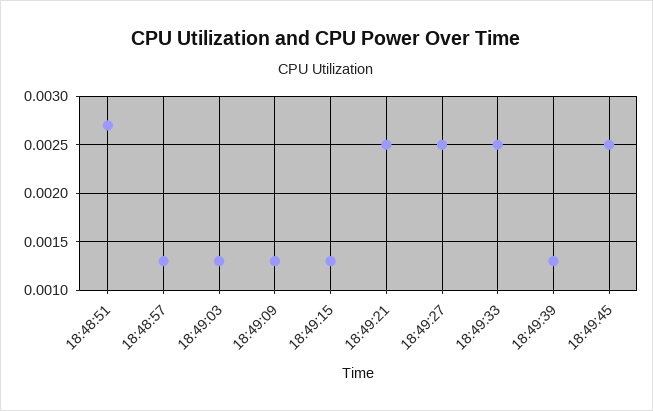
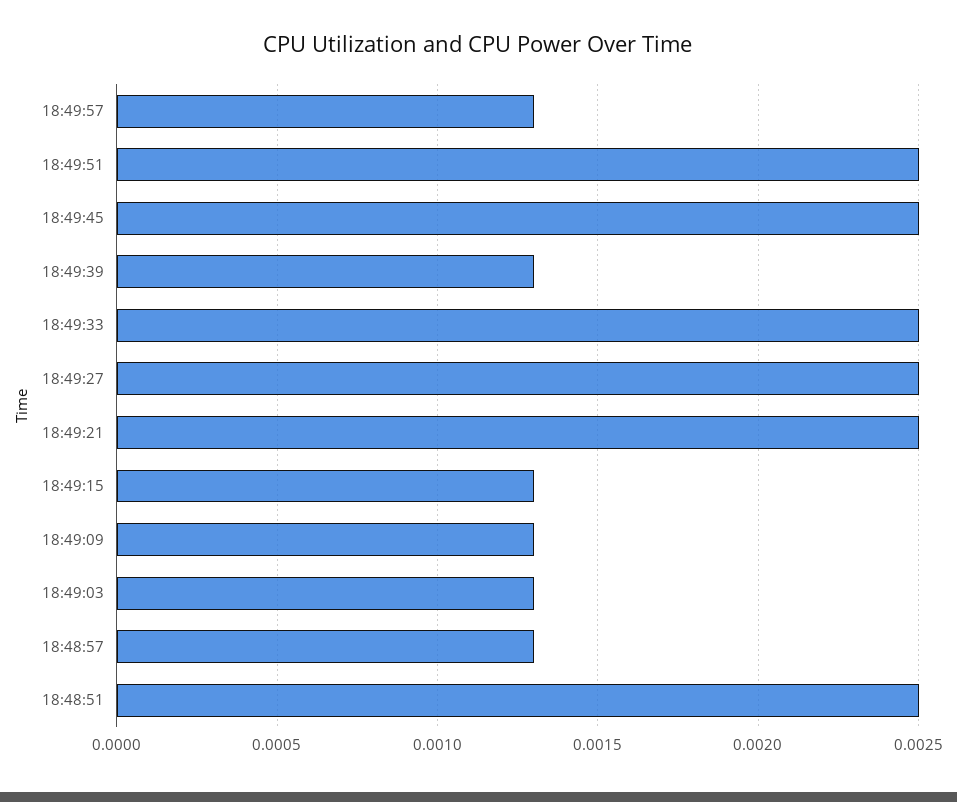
18:48:51: 0.0027 -> 0.0025
18:49:57: none -> 0.0013
18:49:51: none -> 0.0025

